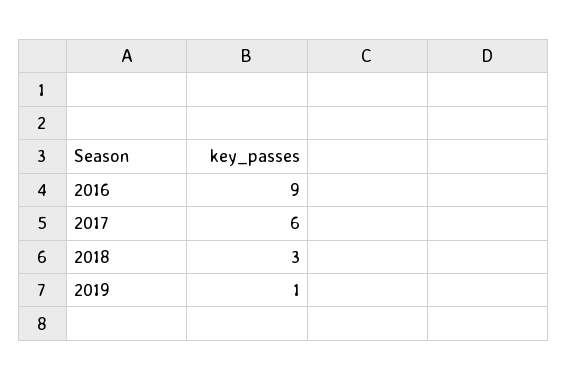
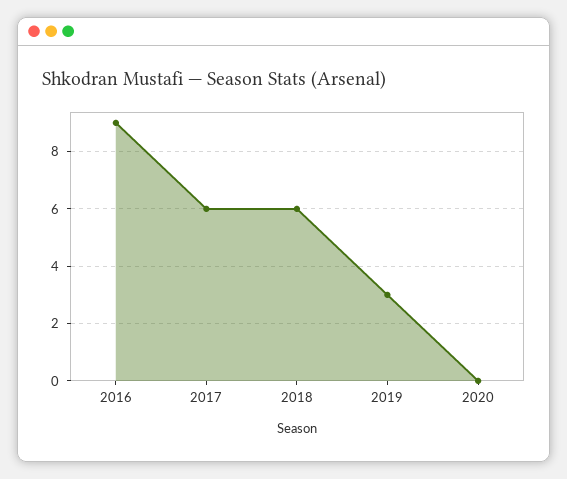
2018: 3 -> 6
2019: 1 -> 3
2020: none -> 0

